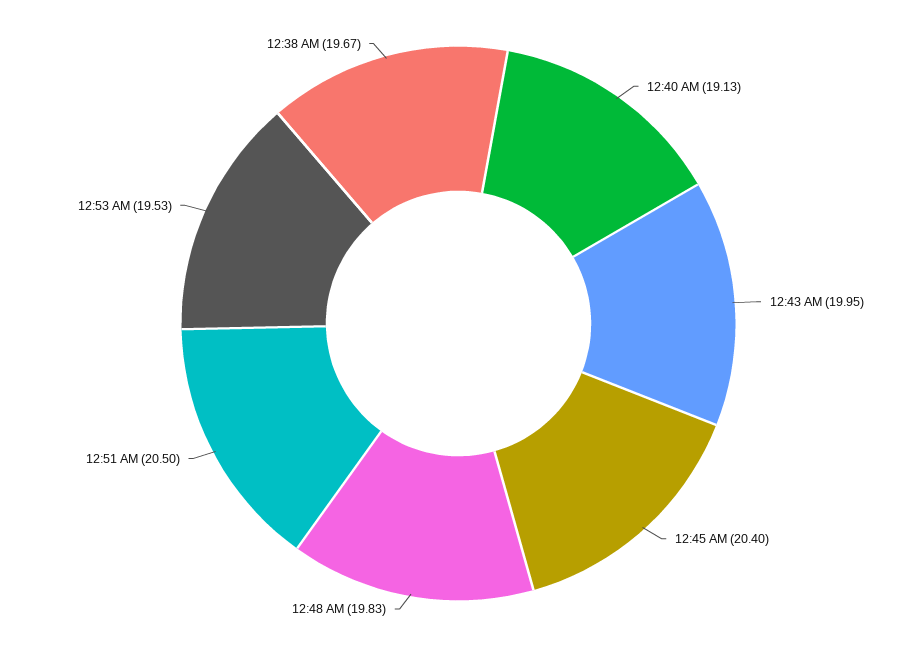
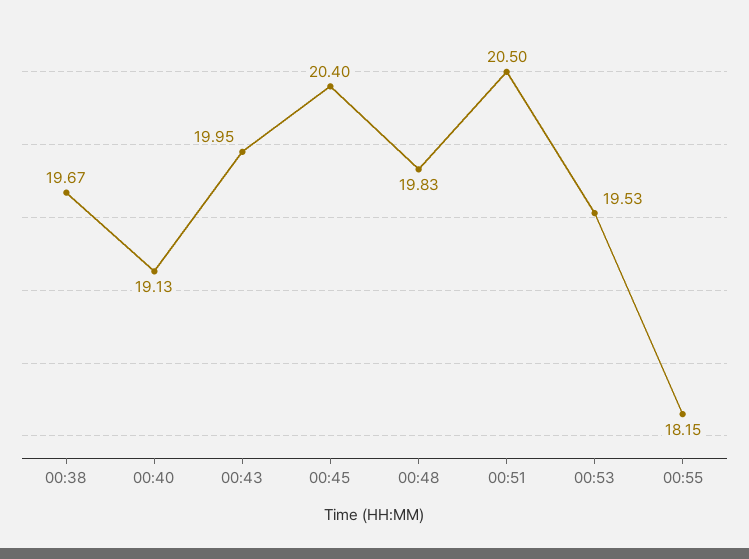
00:55: none -> 18.15

